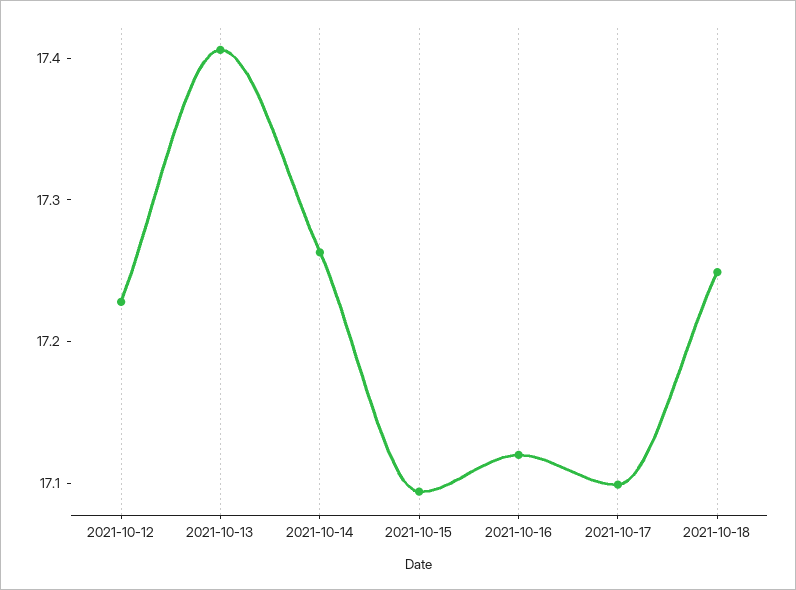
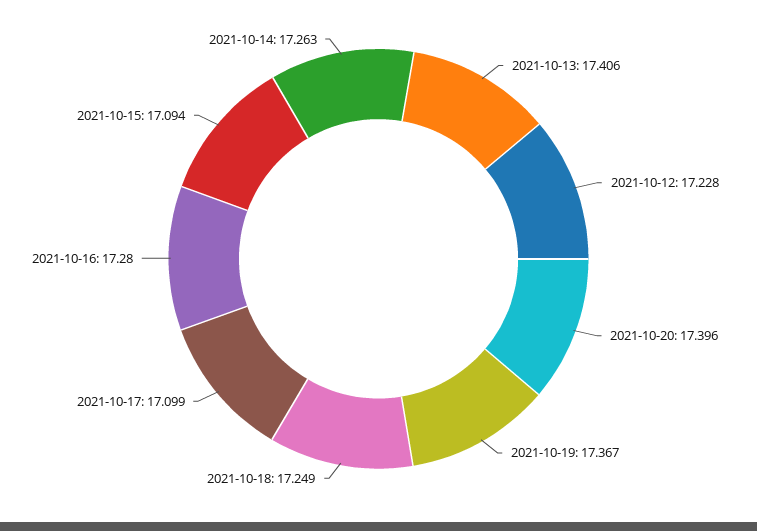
2021-10-16: 17.12 -> 17.28
2021-10-20: none -> 17.396
2021-10-19: none -> 17.367

